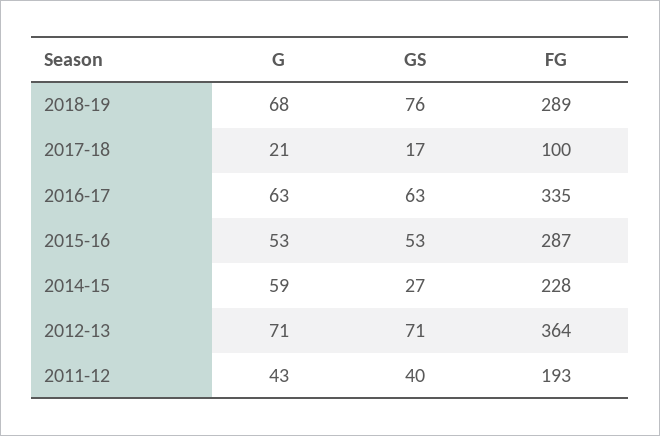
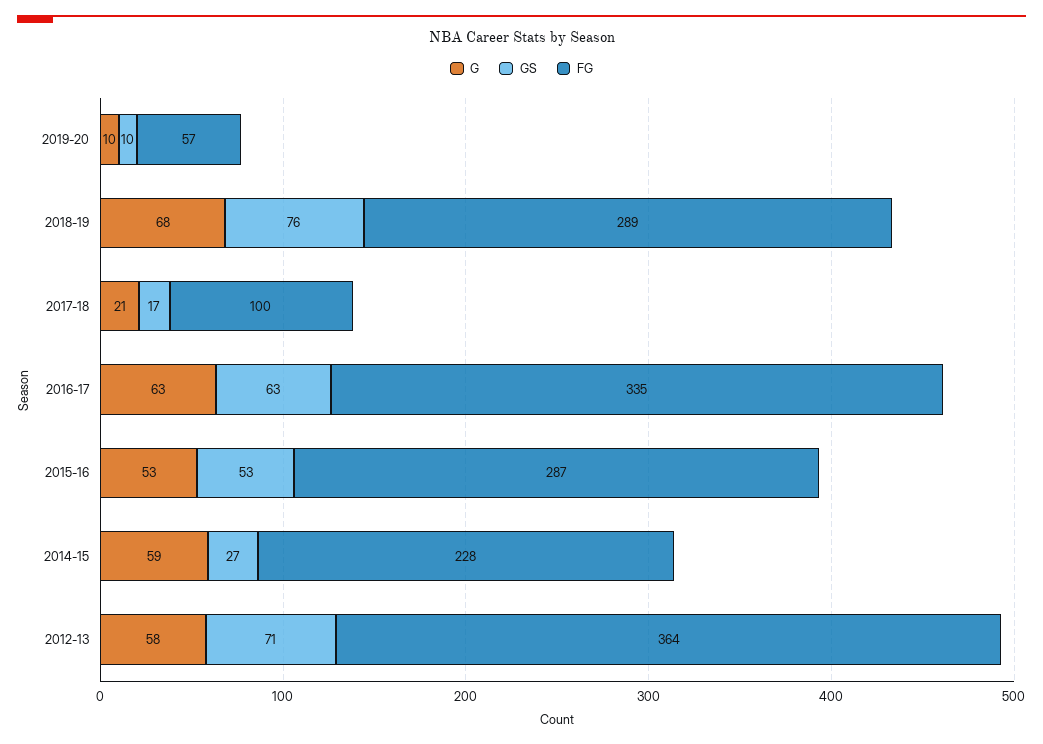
G, 2012-13: 71 -> 58
G, 2011-12: 43 -> none
GS, 2011-12: 40 -> none
FG, 2011-12: 193 -> none
G, 2019-20: none -> 10
GS, 2019-20: none -> 10
FG, 2019-20: none -> 57

